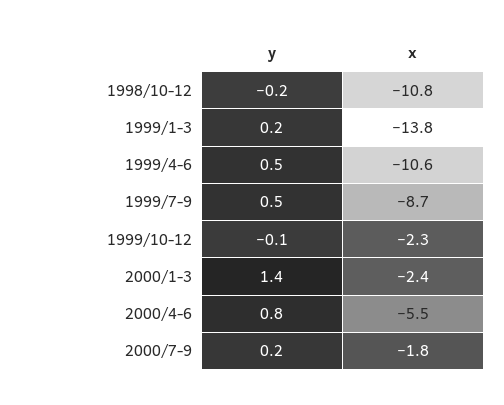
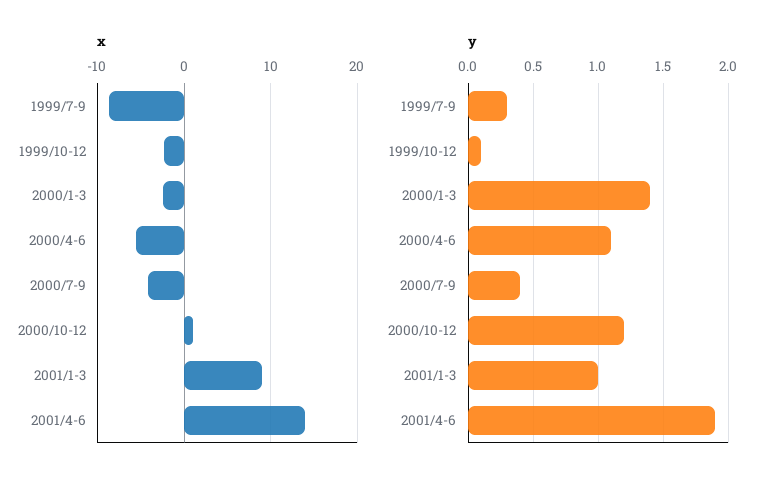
y, 1998/10-12: -0.2 -> none
x, 1998/10-12: -10.8 -> none
y, 1999/1-3: 0.2 -> none
x, 1999/1-3: -13.8 -> none
y, 1999/4-6: 0.5 -> none
x, 1999/4-6: -10.6 -> none
y, 1999/7-9: 0.5 -> 0.3
y, 1999/10-12: -0.1 -> 0.1
y, 2000/4-6: 0.8 -> 1.1
y, 2000/7-9: 0.2 -> 0.4
x, 2000/7-9: -1.8 -> -4
x, 2000/10-12: none -> 1
x, 2001/1-3: none -> 9
x, 2001/4-6: none -> 14
y, 2000/10-12: none -> 1.2
y, 2001/1-3: none -> 1
y, 2001/4-6: none -> 1.9

